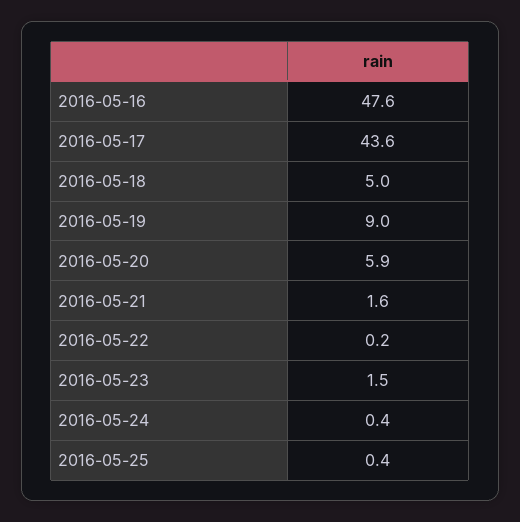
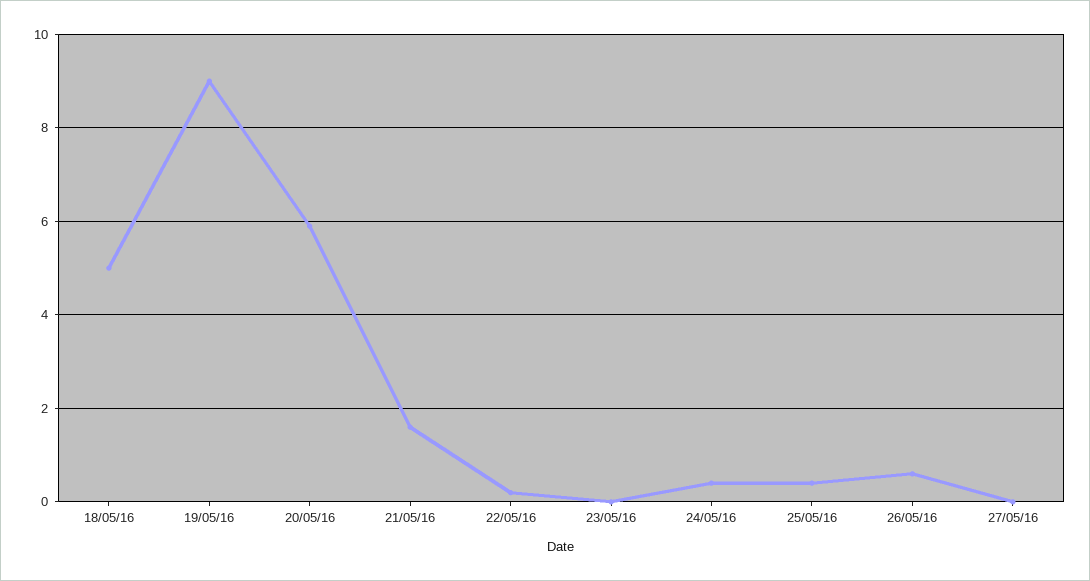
2016-05-16: 47.6 -> none
2016-05-17: 43.6 -> none
2016-05-23: 1.5 -> 0
26/05/16: none -> 0.5
27/05/16: none -> 0

